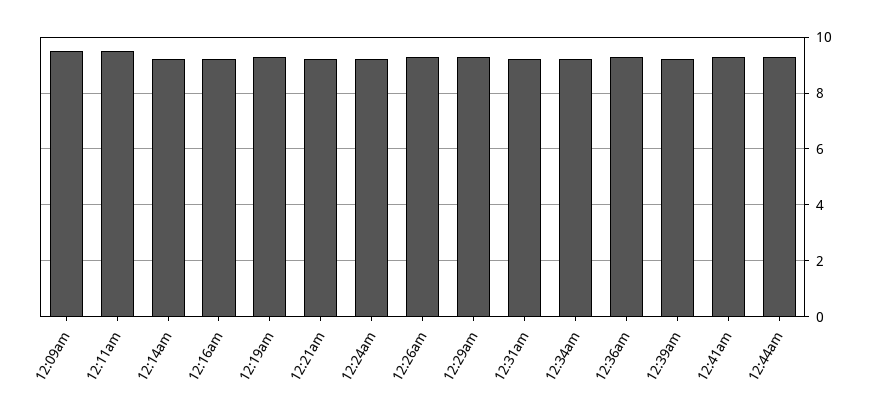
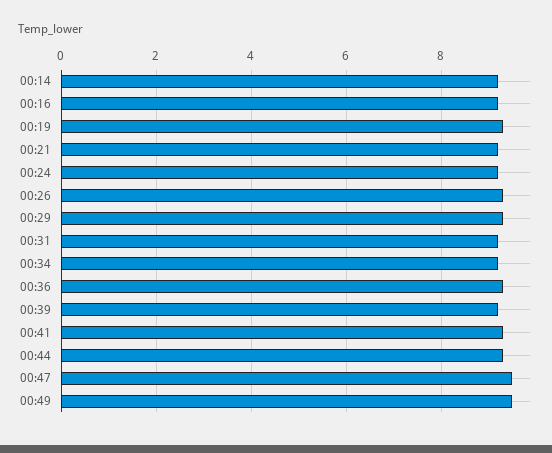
12:09am: 9.5 -> none
12:11am: 9.5 -> none
00:47: none -> 9.5
00:49: none -> 9.5

